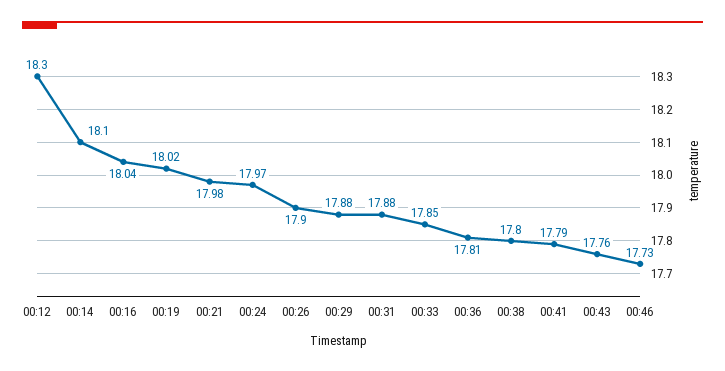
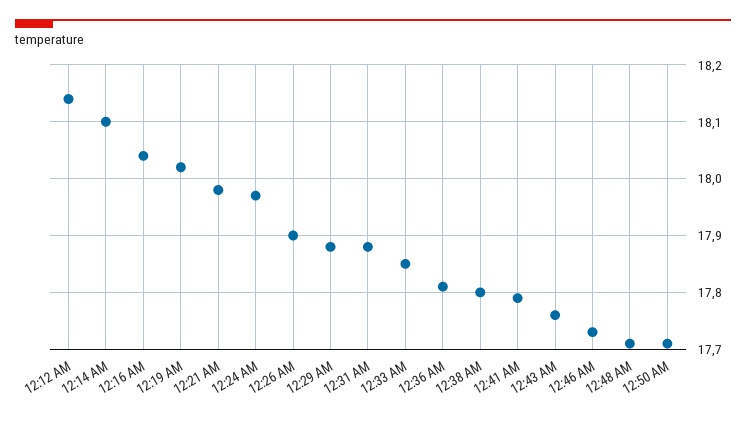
00:12: 18.3 -> 18.15
12:48 AM: none -> 17.7
12:50 AM: none -> 17.7

